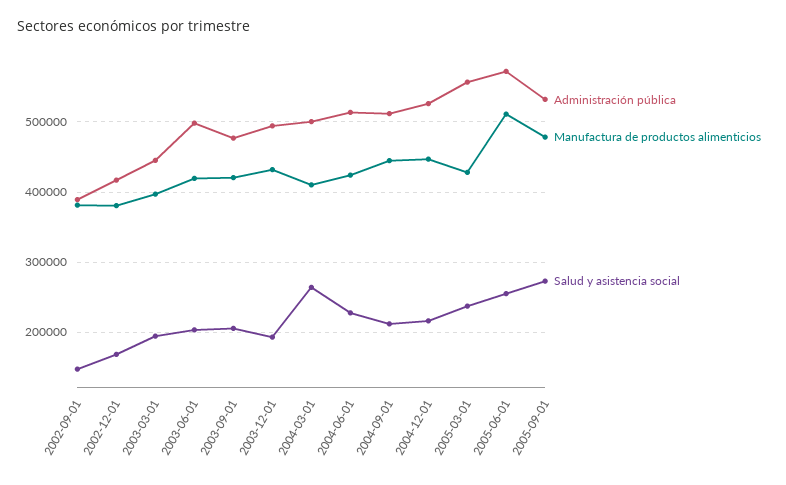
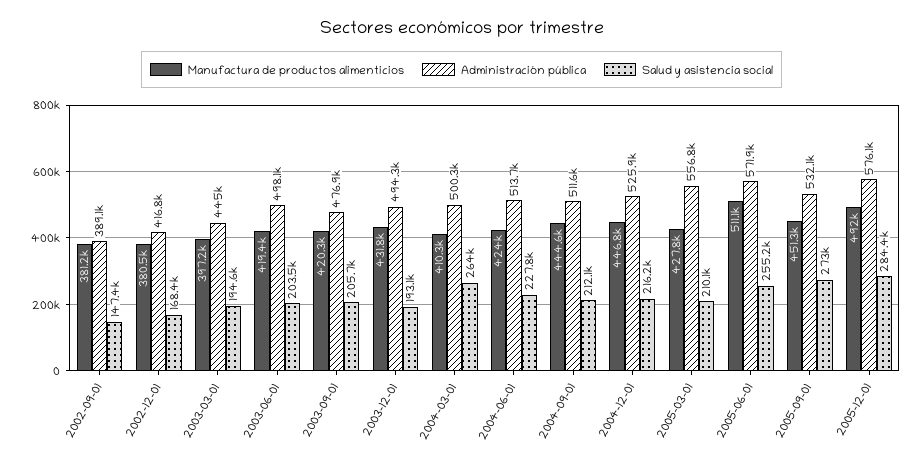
Salud y asistencia social, 2005-03-01: 240000 -> 210100
Manufactura de productos alimenticios, 2005-09-01: 480000 -> 451300
Manufactura de productos alimenticios, 2005-12-01: none -> 492000
Administración pública, 2005-12-01: none -> 576100
Salud y asistencia social, 2005-12-01: none -> 284400

